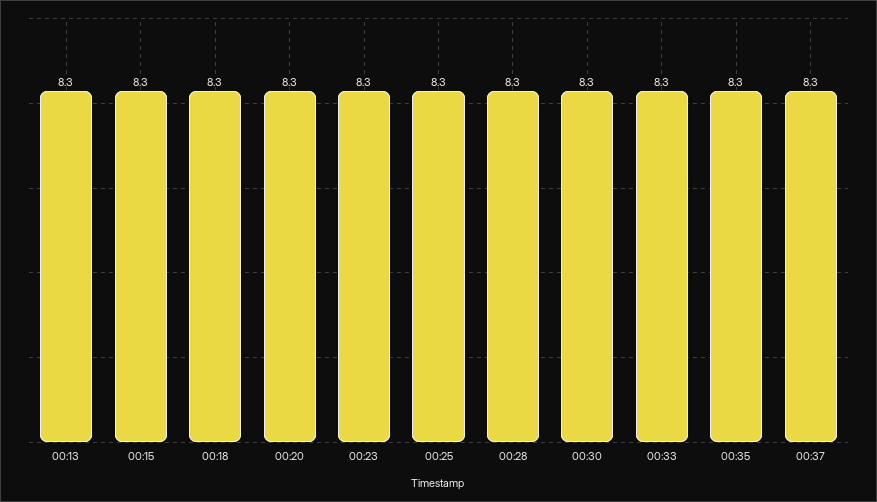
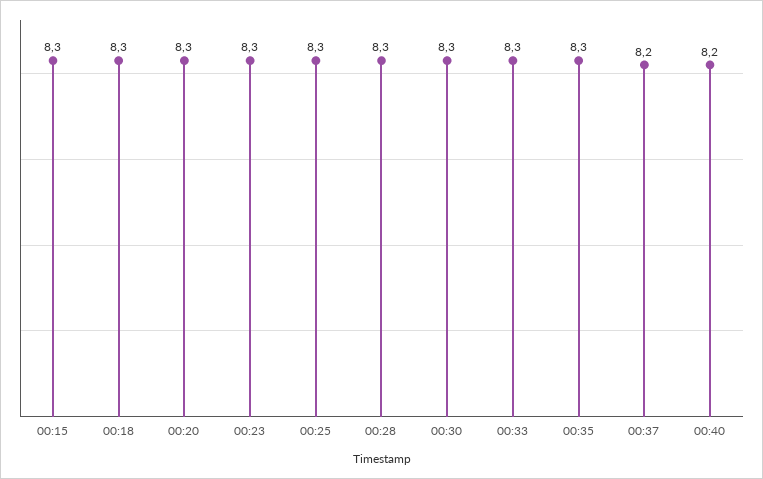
00:13: 8.3 -> none
00:37: 8.3 -> 8.2
00:40: none -> 8.2

